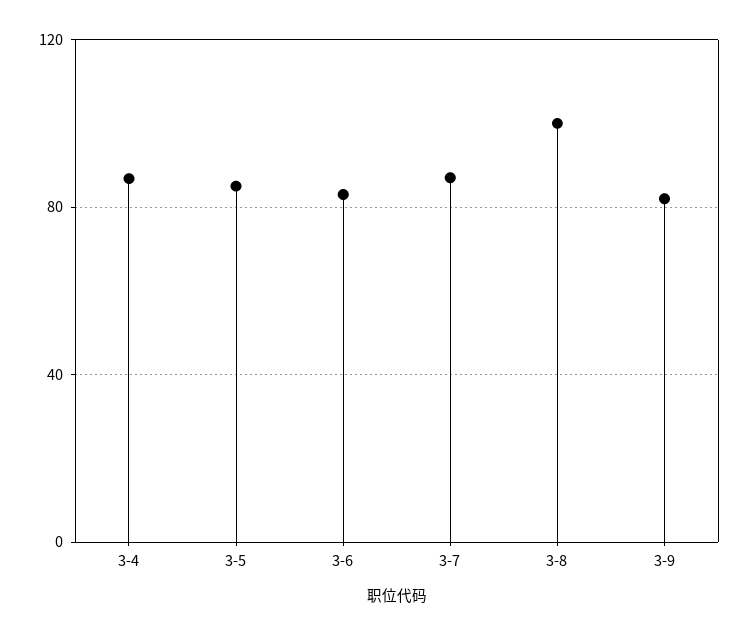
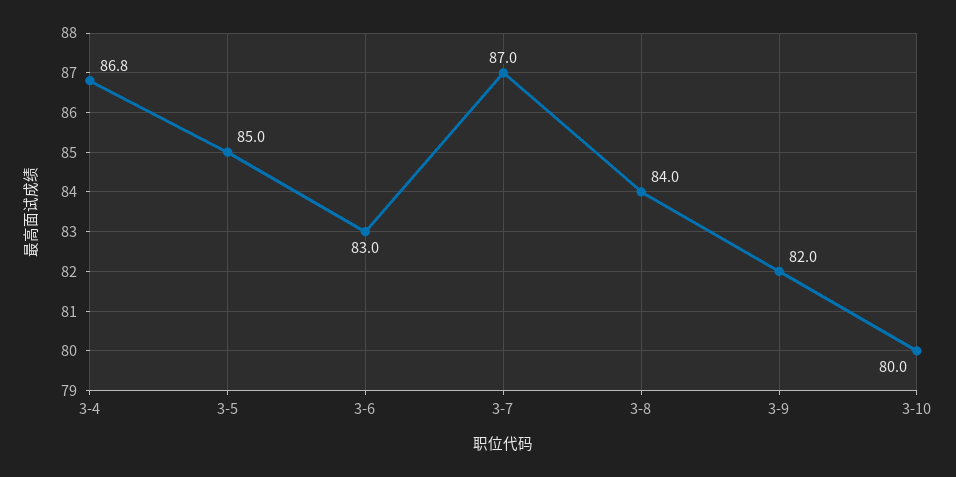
3-8: 100 -> 84
3-10: none -> 80

